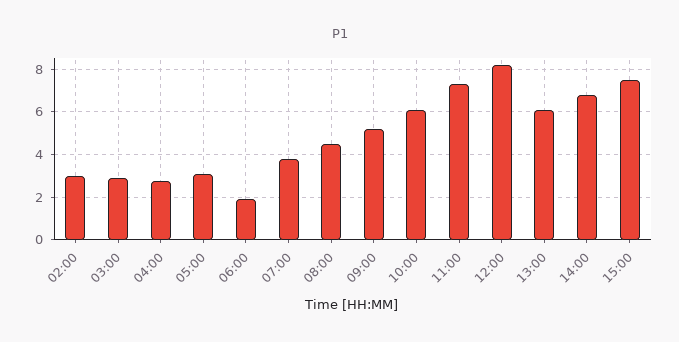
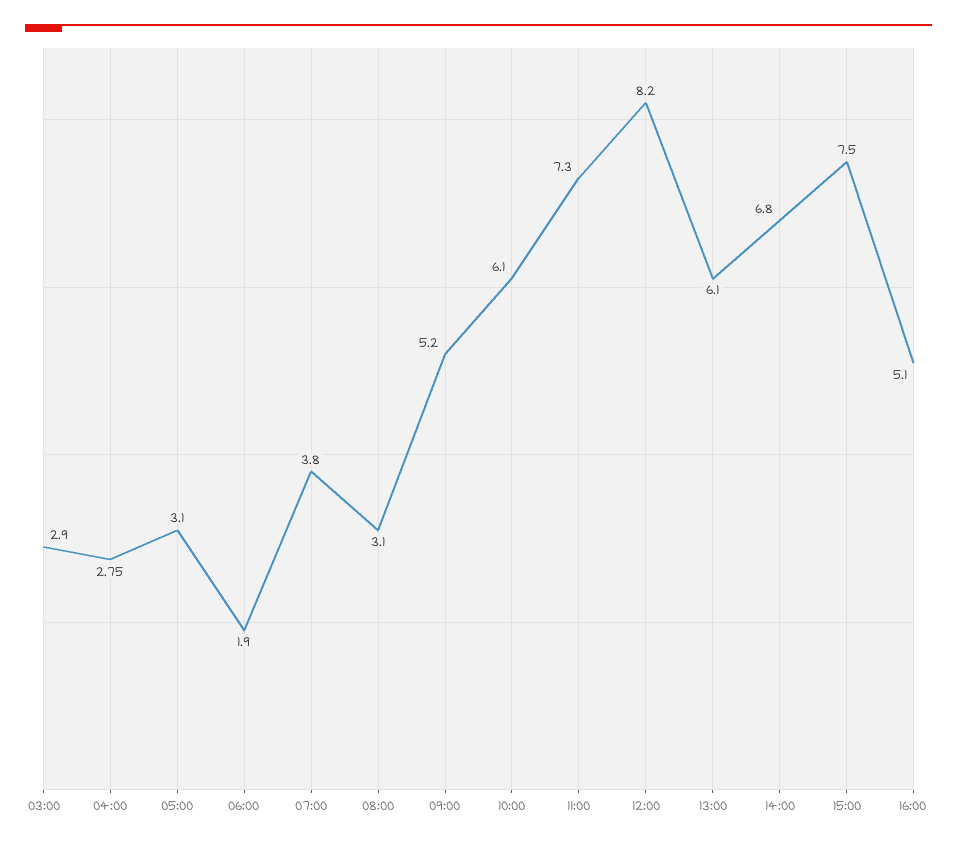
02:00: 3 -> none
08:00: 4.5 -> 3.1
16:00: none -> 5.1

